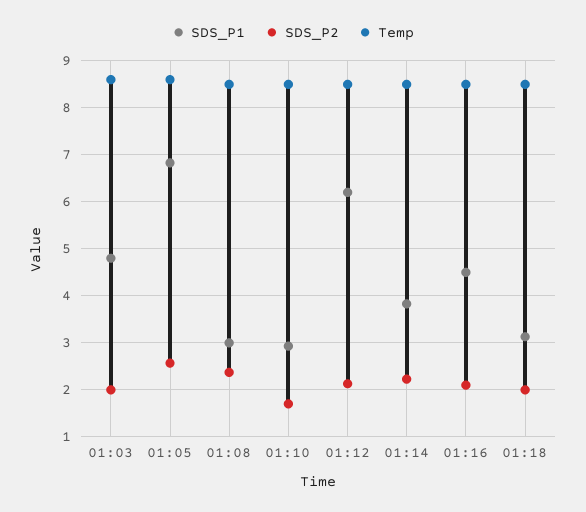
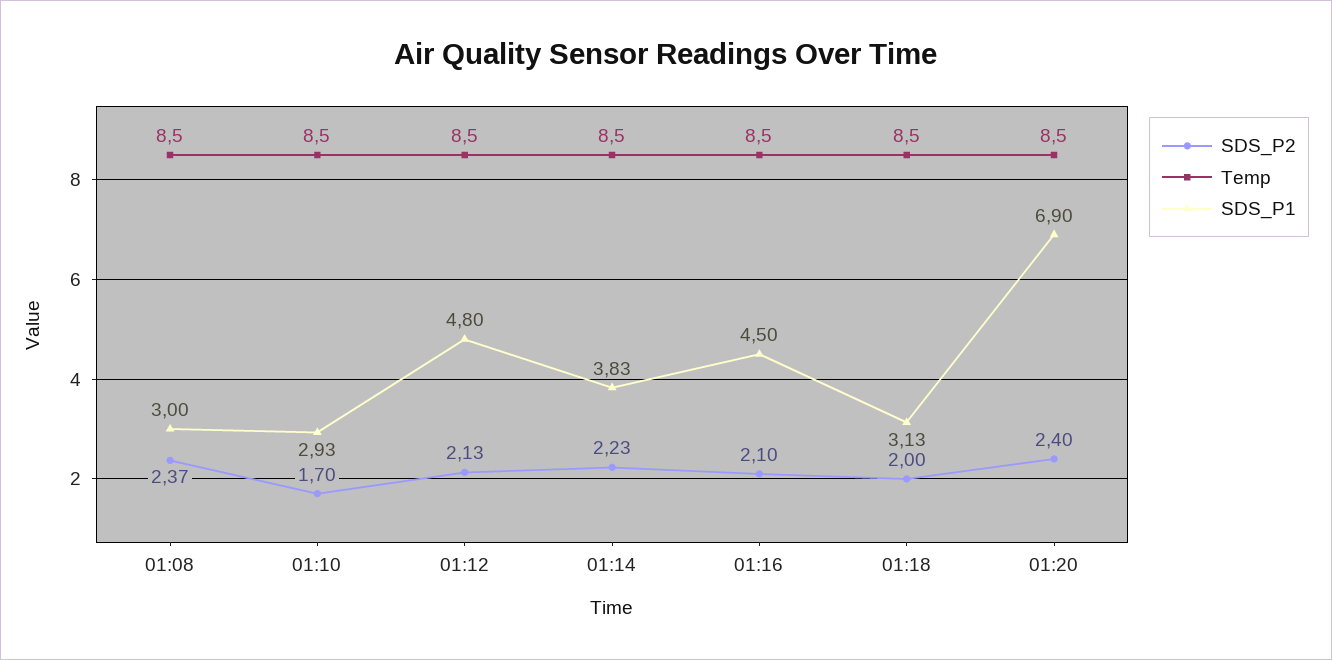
SDS_P1, 01:03: 4.8 -> none
SDS_P2, 01:03: 2 -> none
Temp, 01:03: 8.6 -> none
SDS_P1, 01:05: 6.8 -> none
SDS_P2, 01:05: 2.6 -> none
Temp, 01:05: 8.6 -> none
SDS_P1, 01:12: 6.2 -> 4.8
SDS_P2, 01:20: none -> 2.4
Temp, 01:20: none -> 8.5
SDS_P1, 01:20: none -> 6.9

